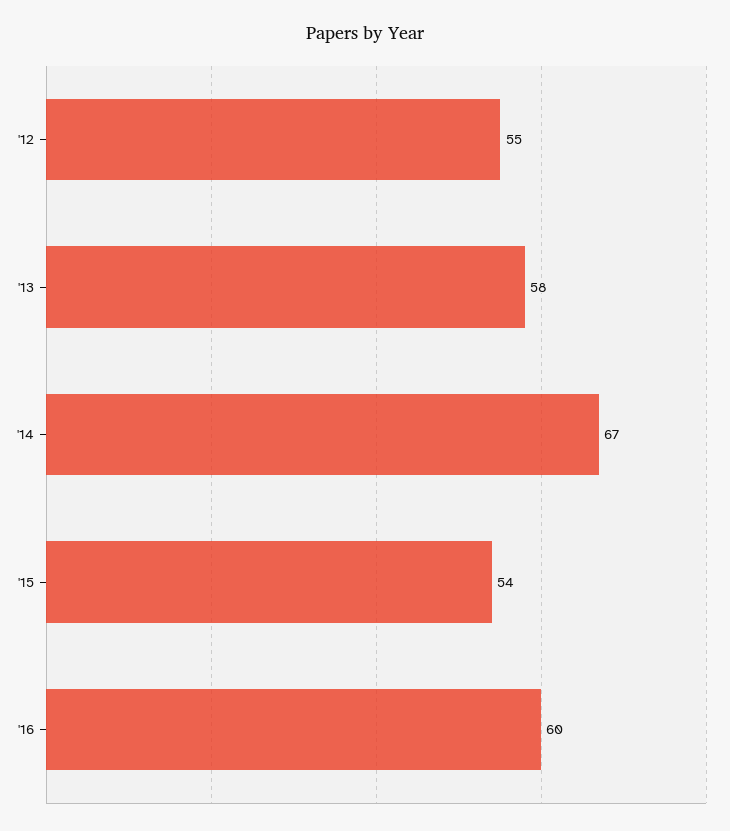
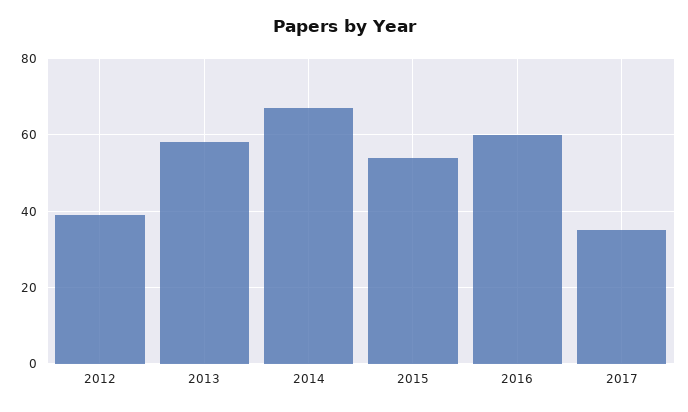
'12: 55 -> 40
2017: none -> 35

